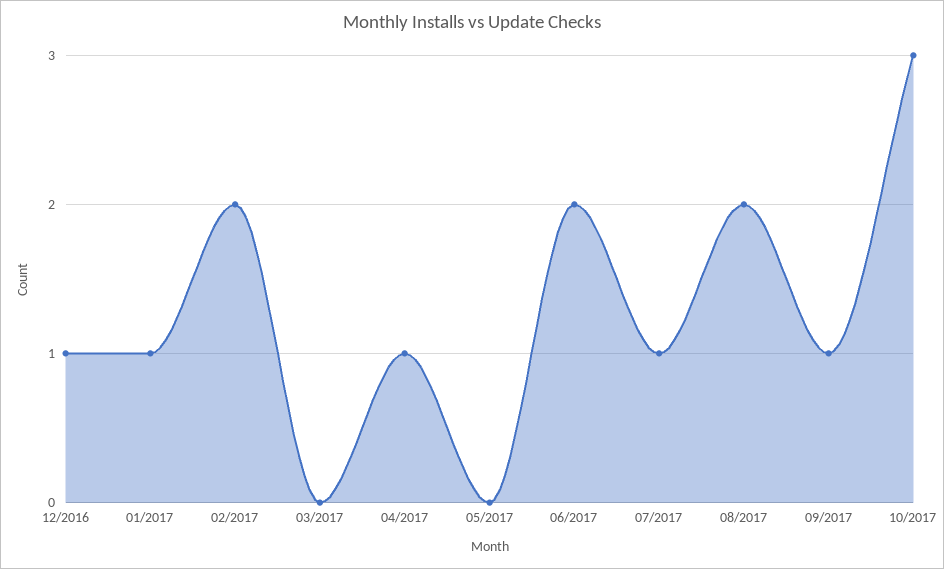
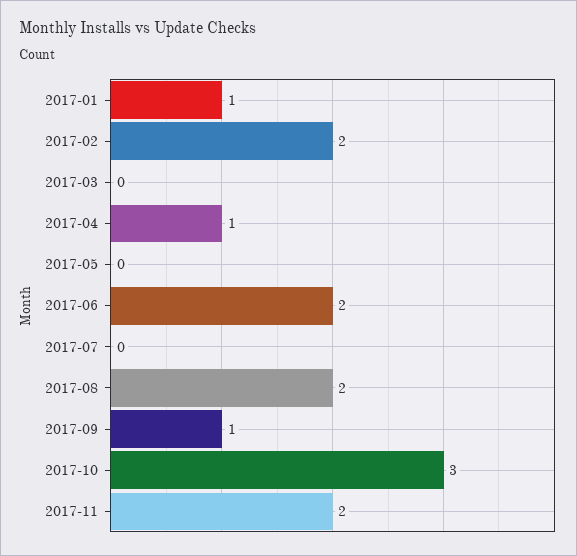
12/2016: 1 -> none
07/2017: 1 -> 0
2017-11: none -> 2

